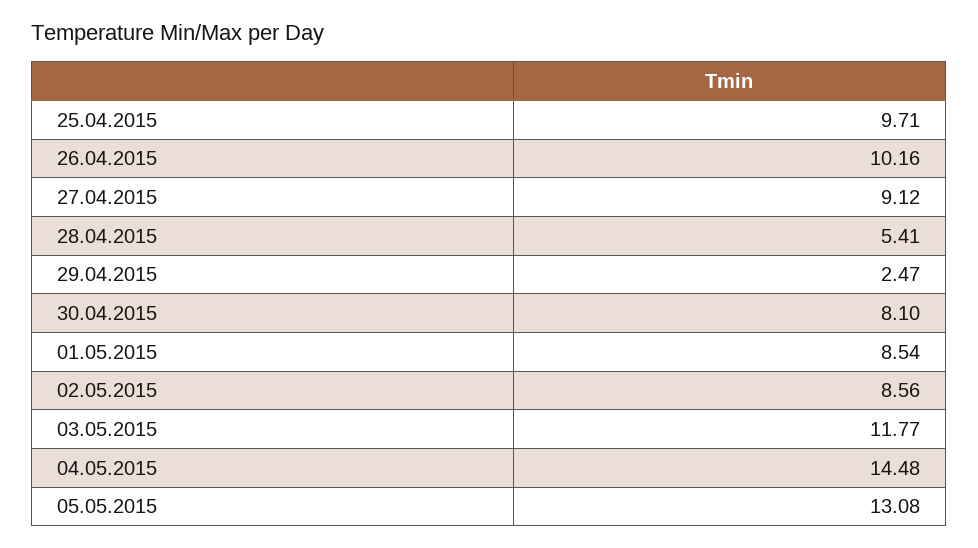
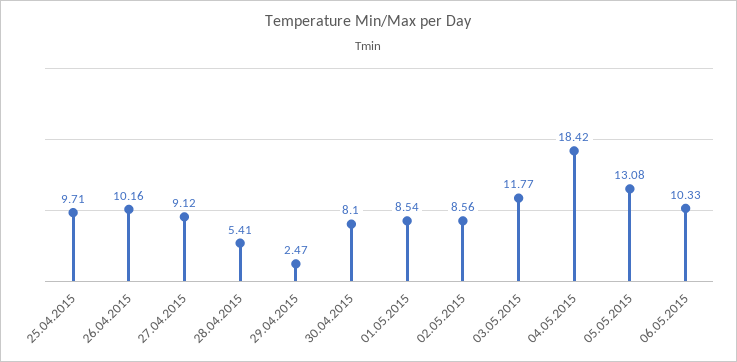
04.05.2015: 14.48 -> 18.42
06.05.2015: none -> 10.33

